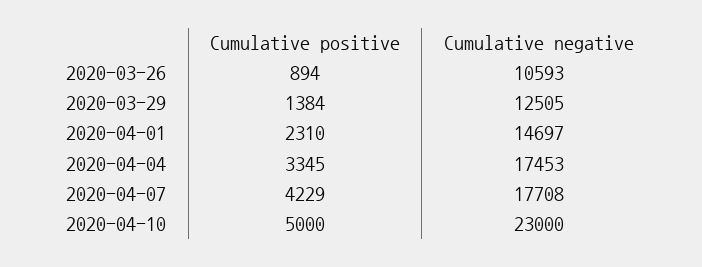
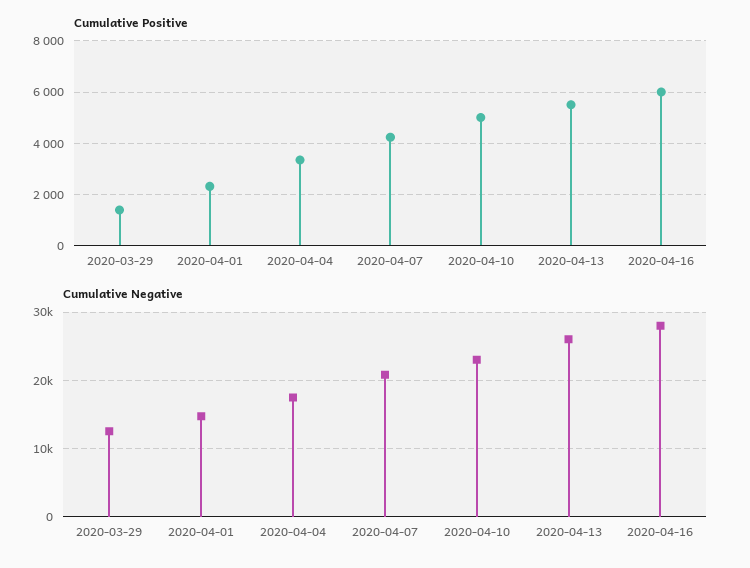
Cumulative positive, 2020-03-26: 894 -> none
Cumulative negative, 2020-03-26: 10593 -> none
Cumulative negative, 2020-04-07: 17708 -> 21000
Cumulative positive, 2020-04-13: none -> 5500
Cumulative positive, 2020-04-16: none -> 6000
Cumulative negative, 2020-04-13: none -> 26000
Cumulative negative, 2020-04-16: none -> 28000

